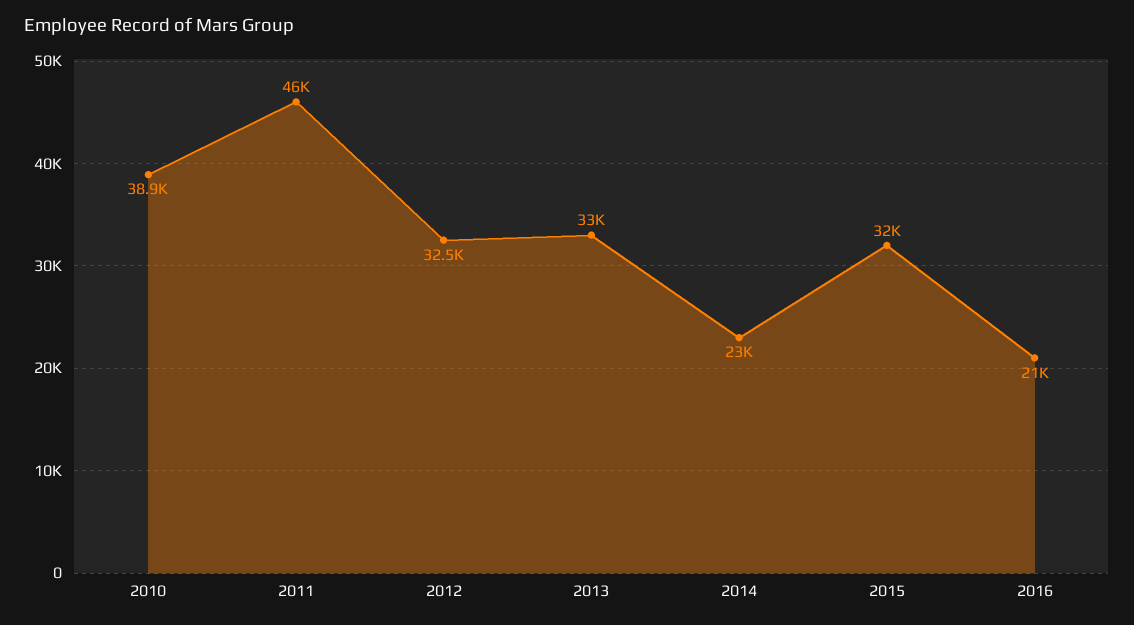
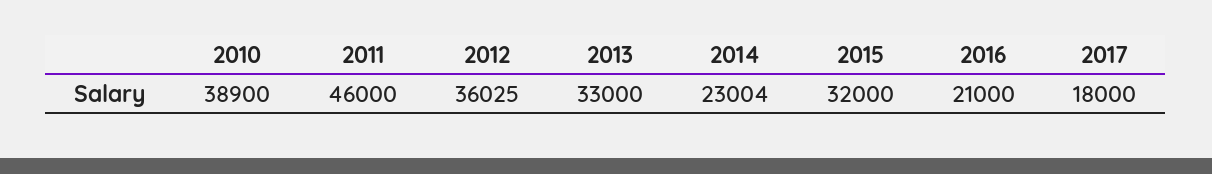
2012: 32500 -> 36025
2017: none -> 18000

